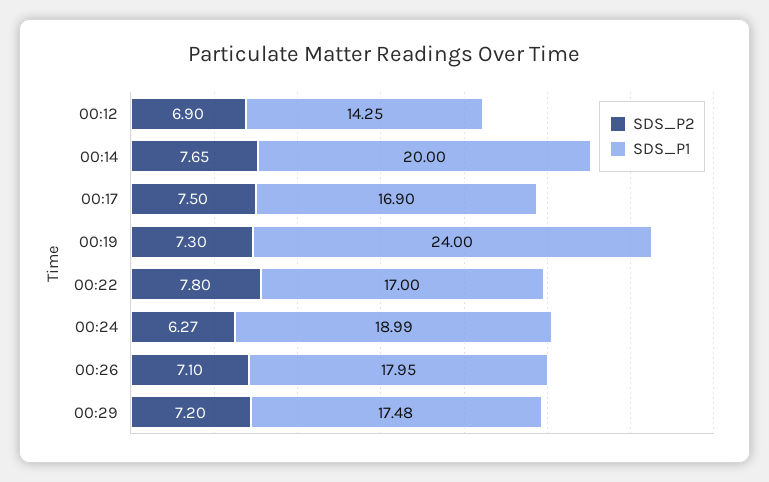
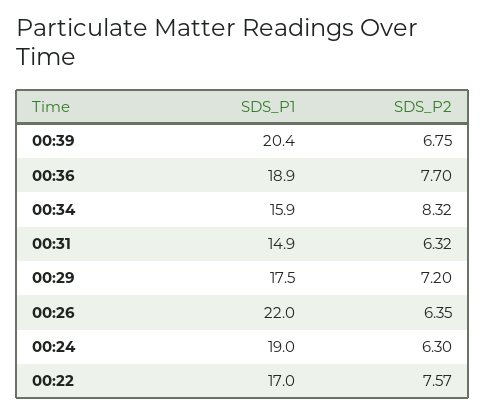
SDS_P2, 00:12: 6.9 -> none
SDS_P1, 00:12: 14.25 -> none
SDS_P2, 00:14: 7.65 -> none
SDS_P1, 00:14: 20 -> none
SDS_P2, 00:17: 7.5 -> none
SDS_P1, 00:17: 16.9 -> none
SDS_P2, 00:19: 7.3 -> none
SDS_P1, 00:19: 24 -> none
SDS_P2, 00:22: 7.8 -> 7.57
SDS_P2, 00:24: 6.27 -> 6.3
SDS_P2, 00:26: 7.1 -> 6.35
SDS_P1, 00:26: 17.95 -> 22
SDS_P1, 00:39: none -> 20.4
SDS_P2, 00:39: none -> 6.75
SDS_P1, 00:36: none -> 18.9
SDS_P2, 00:36: none -> 7.7
SDS_P1, 00:34: none -> 15.9
SDS_P2, 00:34: none -> 8.32
SDS_P1, 00:31: none -> 14.9
SDS_P2, 00:31: none -> 6.32

